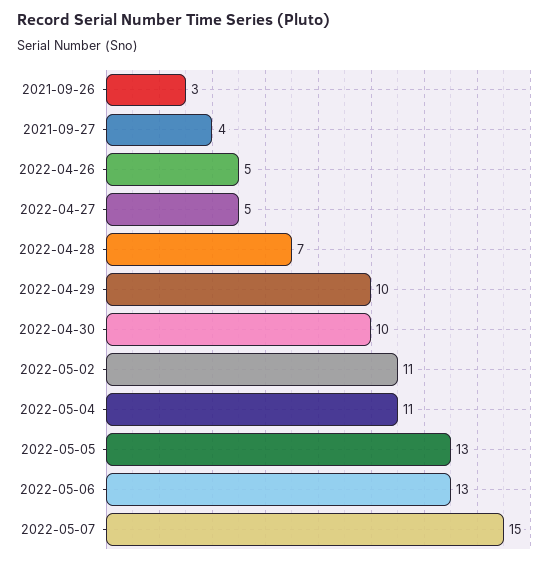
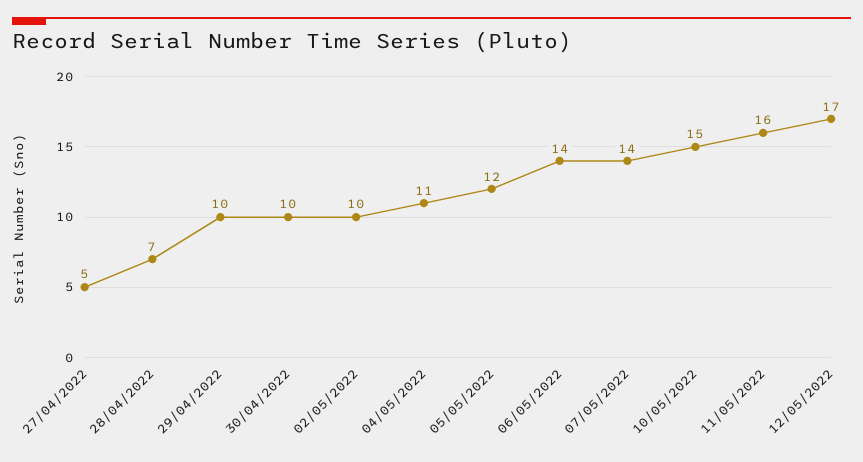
2021-09-26: 3 -> none
2021-09-27: 4 -> none
2022-04-26: 5 -> none
2022-05-02: 11 -> 10
2022-05-05: 13 -> 12
2022-05-06: 13 -> 14
2022-05-07: 15 -> 14
10/05/2022: none -> 15
11/05/2022: none -> 16
12/05/2022: none -> 17

